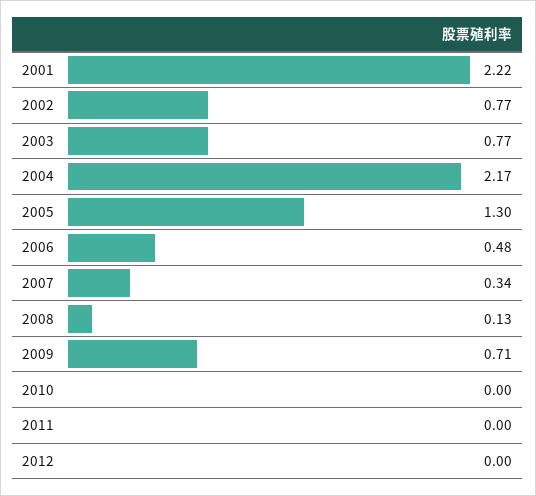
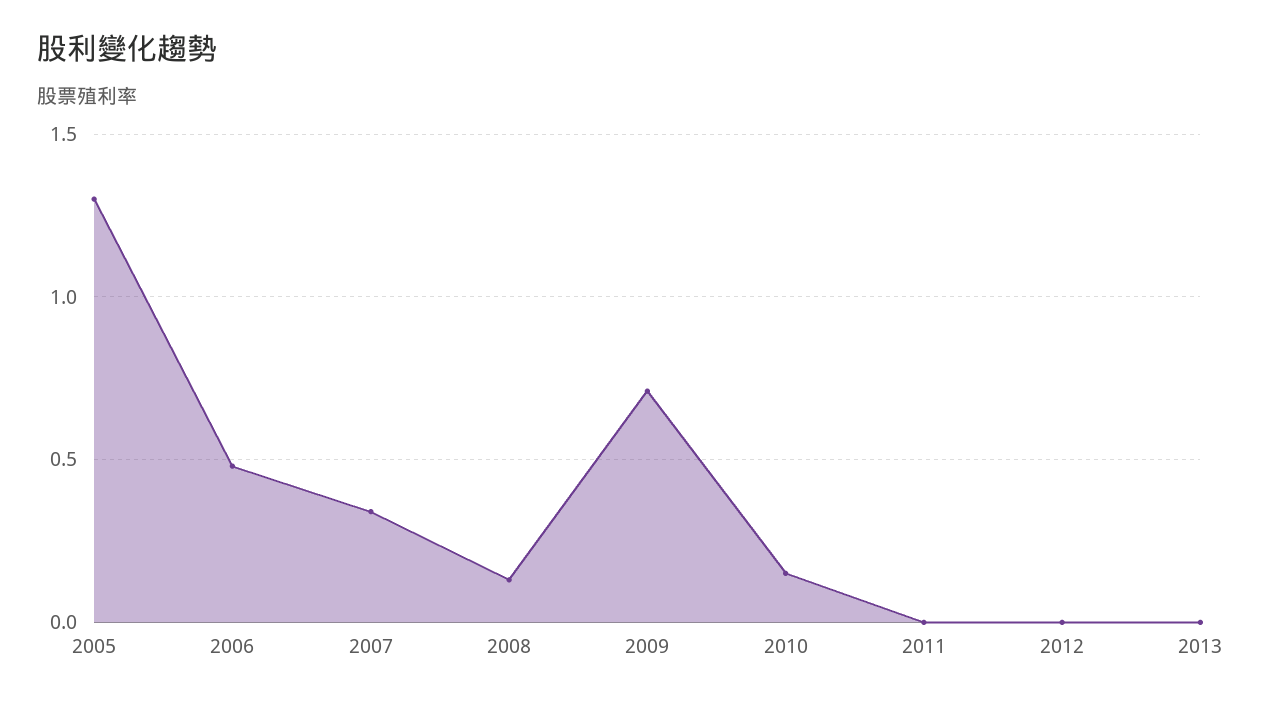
2001: 2.22 -> none
2002: 0.77 -> none
2003: 0.77 -> none
2004: 2.17 -> none
2010: 0 -> 0.15
2013: none -> 0

